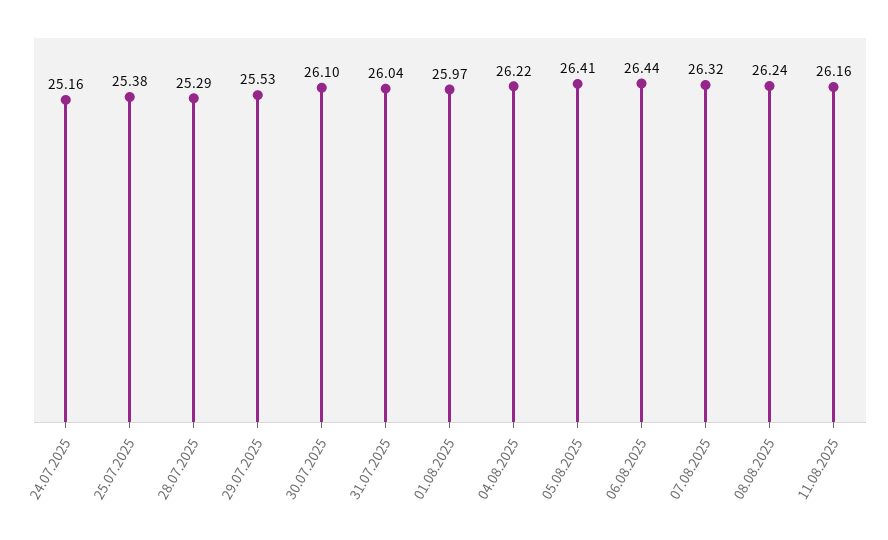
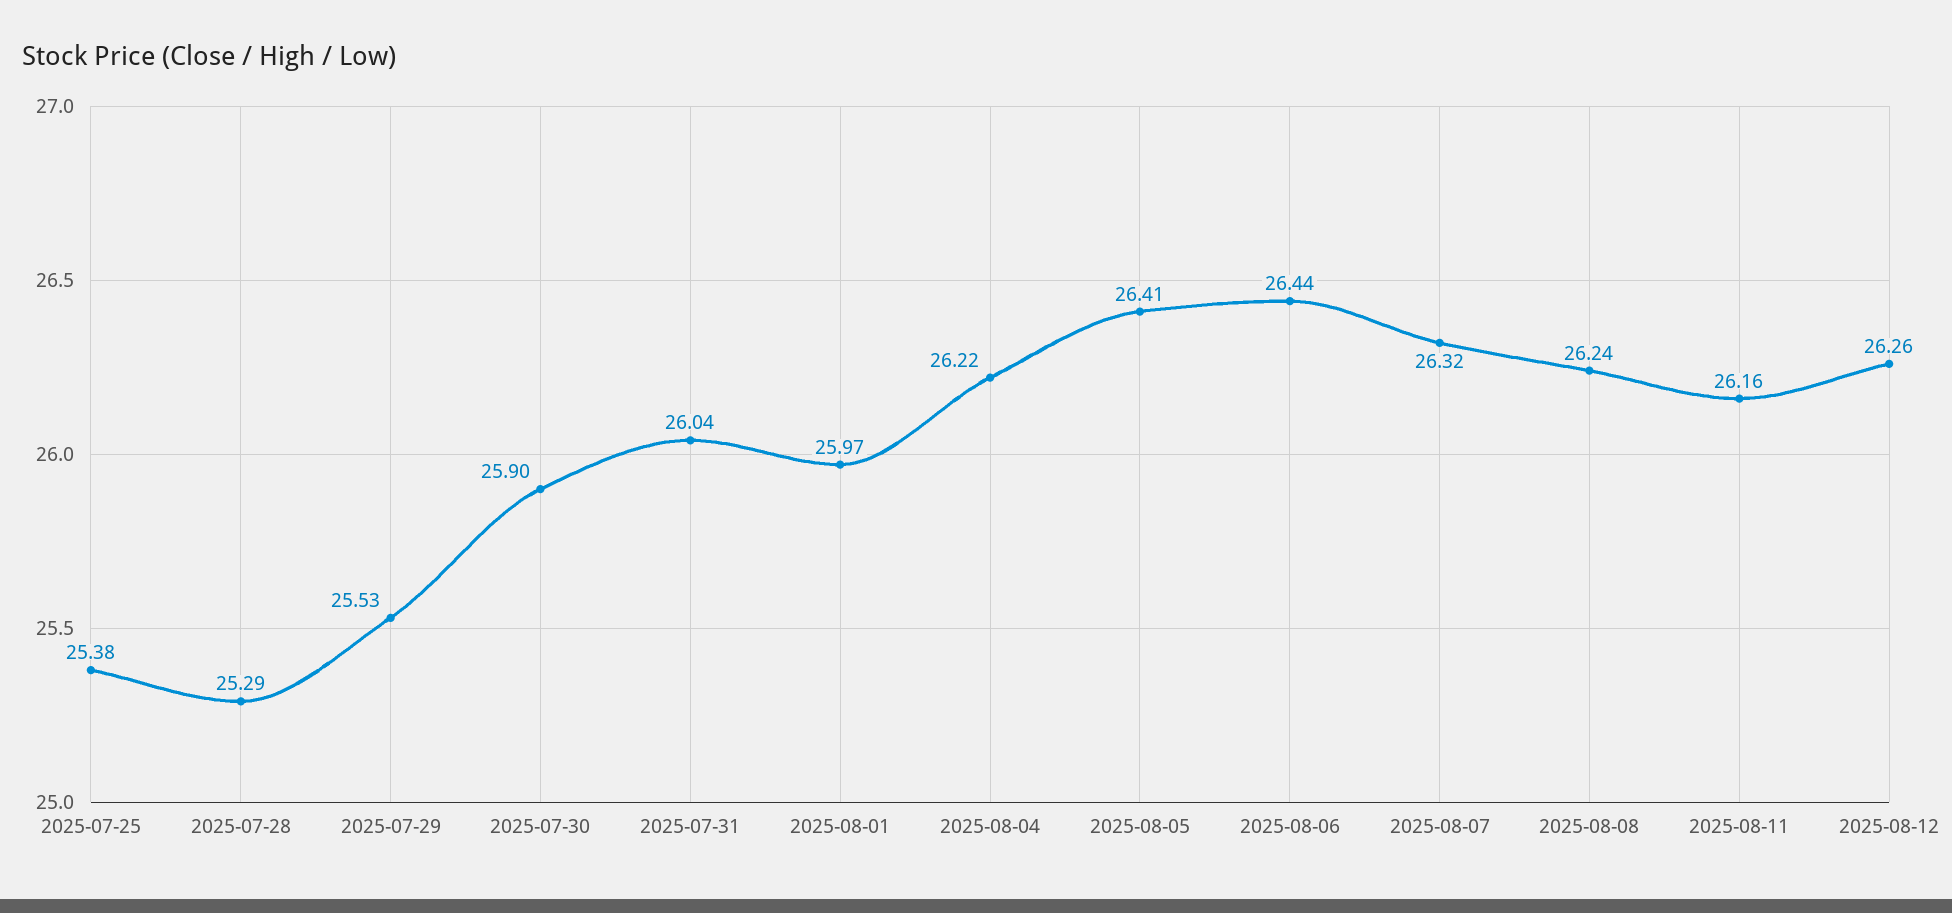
24.07.2025: 25.16 -> none
30.07.2025: 26.1 -> 25.9
2025-08-12: none -> 26.26

